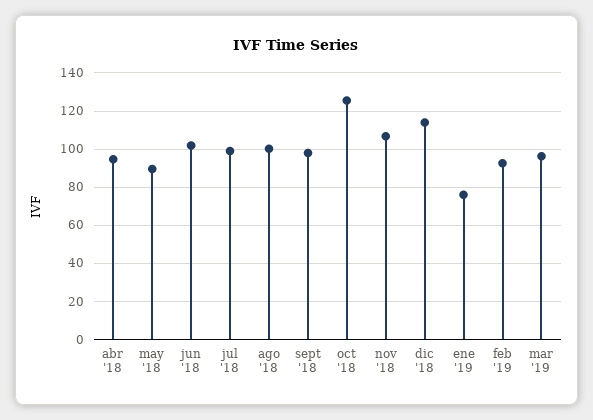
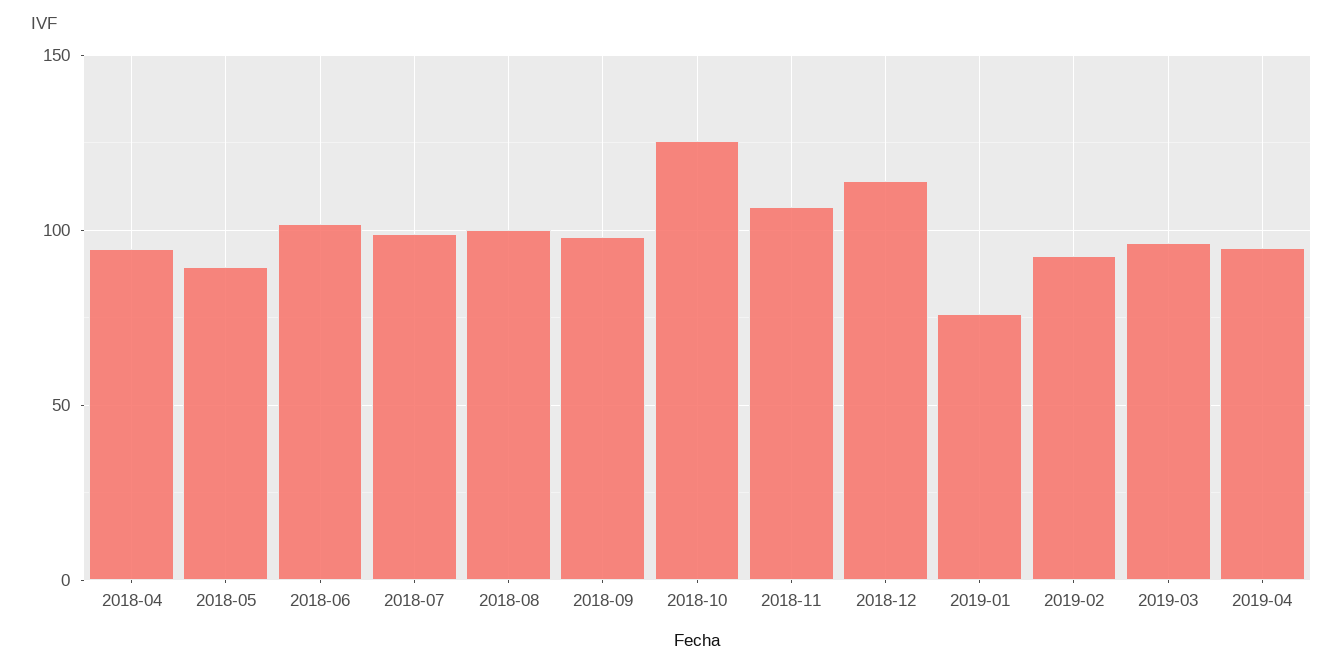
2019-04: none -> 95

